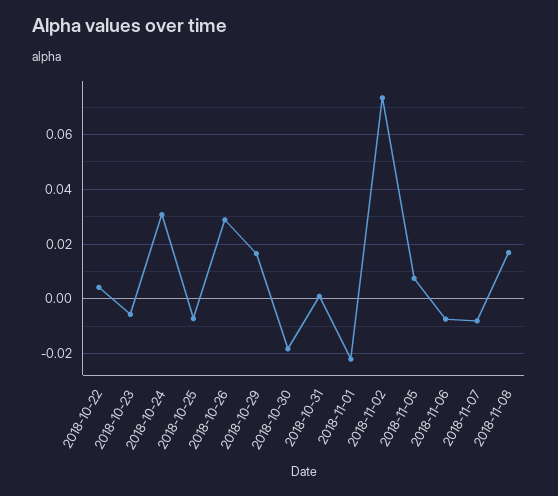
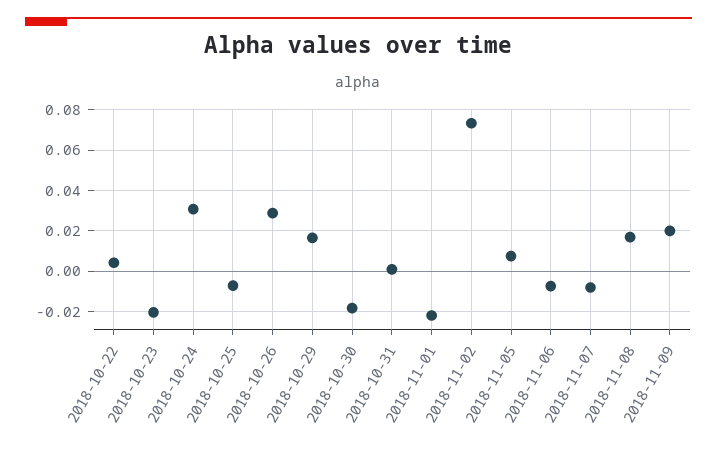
2018-10-23: -0.005 -> -0.02
2018-11-09: none -> 0.02

